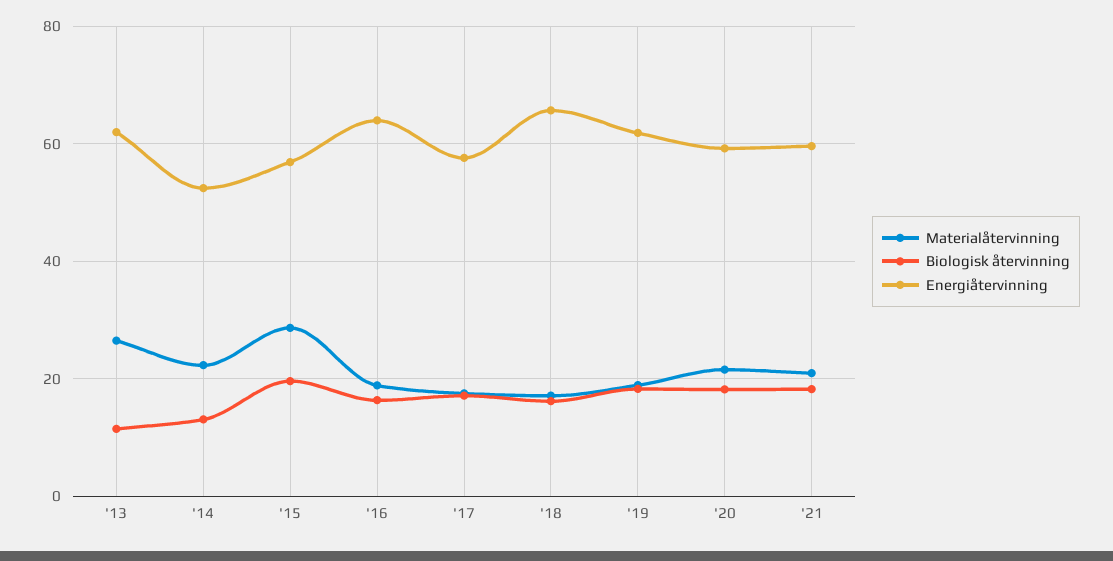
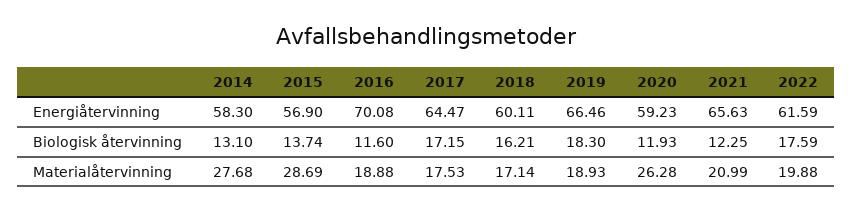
Materialåtervinning, '13: 26 -> none
Biologisk återvinning, '13: 12 -> none
Energiåtervinning, '13: 62 -> none
Materialåtervinning, '14: 22 -> 27.68
Energiåtervinning, '14: 52 -> 58.3
Biologisk återvinning, '15: 20 -> 13.74
Biologisk återvinning, '16: 16 -> 11.6
Energiåtervinning, '16: 64 -> 70.08
Energiåtervinning, '17: 58 -> 64.47
Energiåtervinning, '18: 66 -> 60.11
Energiåtervinning, '19: 62 -> 66.46
Materialåtervinning, '20: 22 -> 26.28
Biologisk återvinning, '20: 18 -> 11.93
Biologisk återvinning, '21: 18 -> 12.25
Energiåtervinning, '21: 60 -> 65.63
Energiåtervinning, 2022: none -> 61.59
Biologisk återvinning, 2022: none -> 17.59
Materialåtervinning, 2022: none -> 19.88

